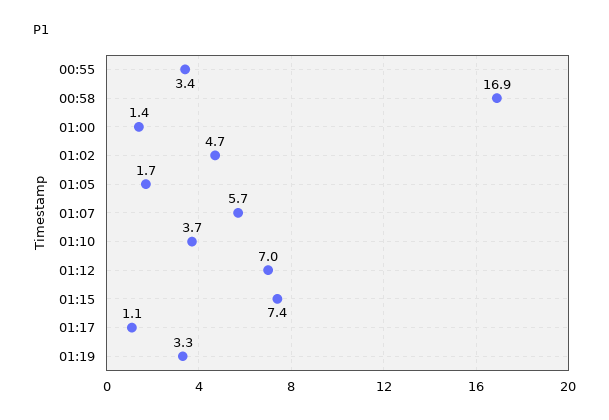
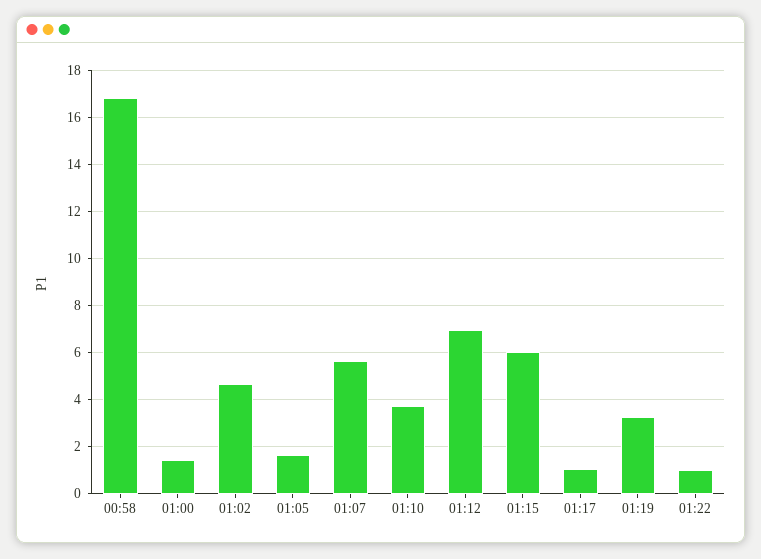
00:55: 3.4 -> none
01:15: 7.4 -> 6
01:22: none -> 1

